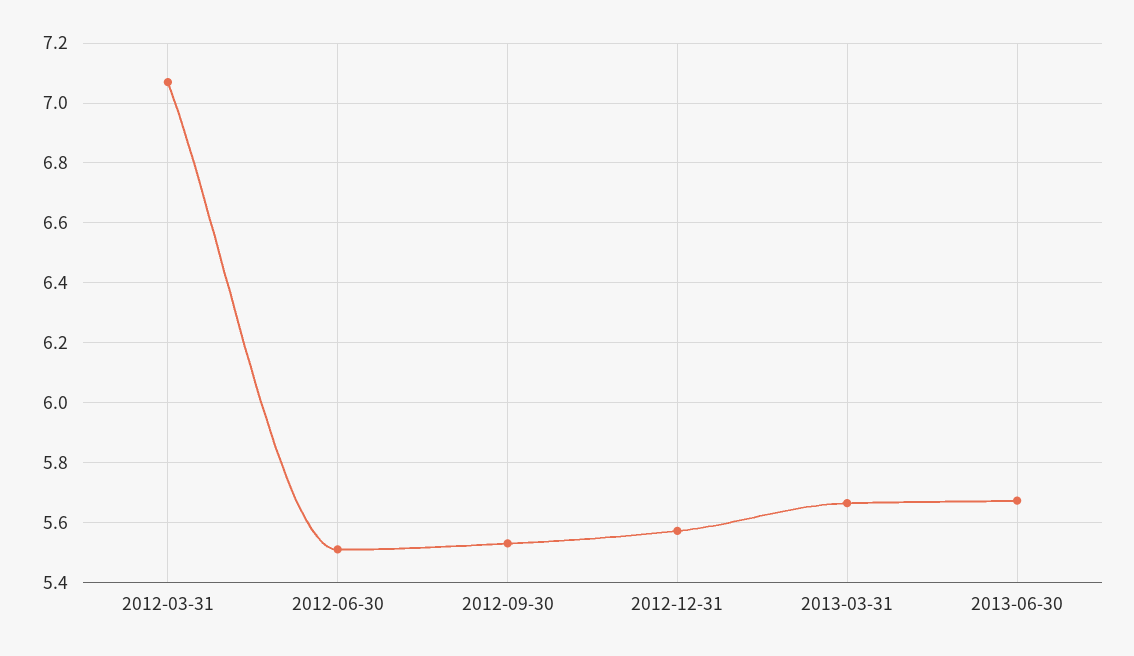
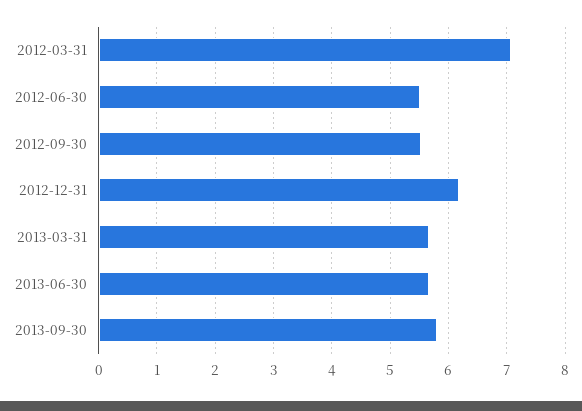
2012-12-31: 5.575 -> 6.2
2013-09-30: none -> 5.8

